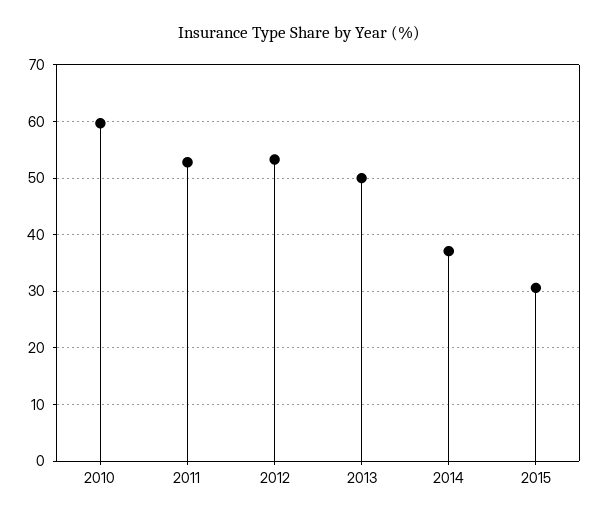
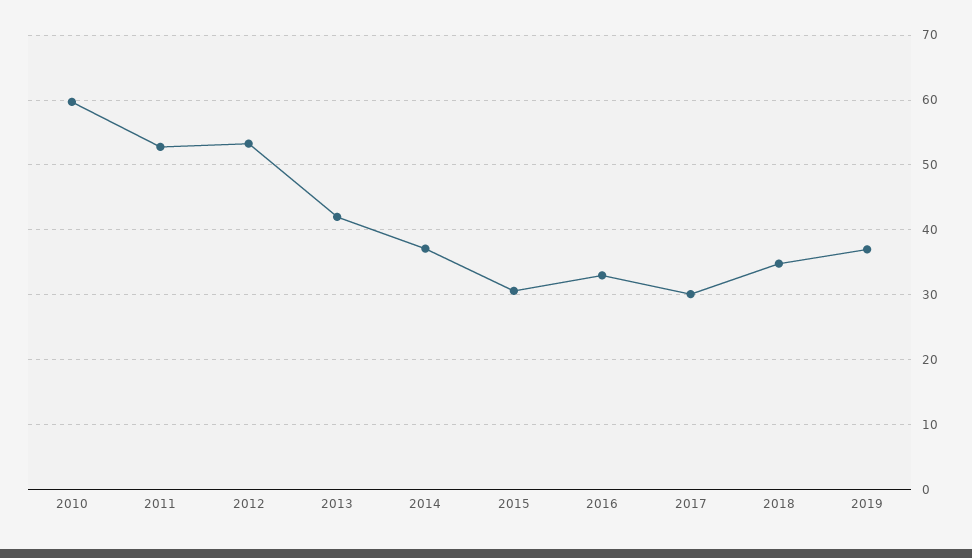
2013: 50 -> 42
2016: none -> 33
2017: none -> 30
2018: none -> 35
2019: none -> 37

